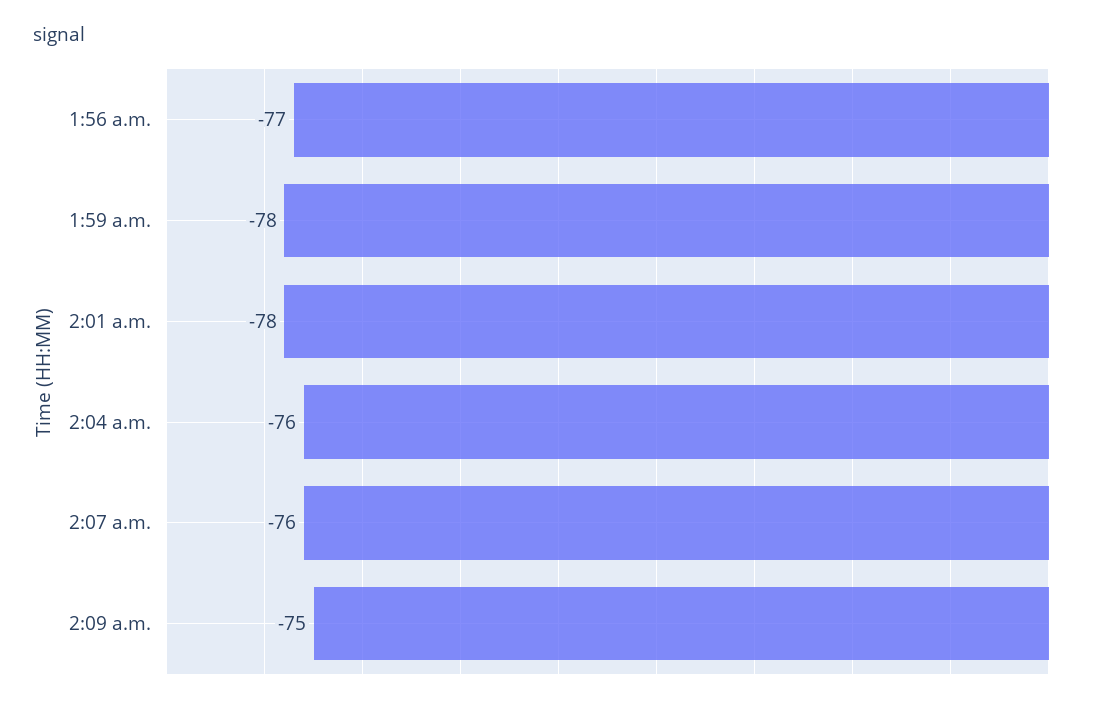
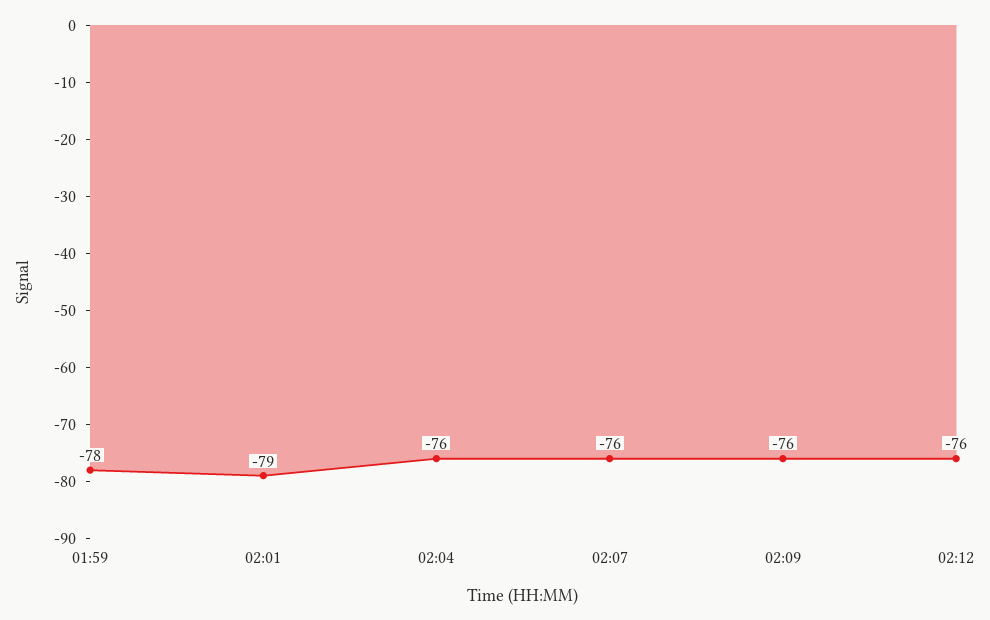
1:56 a.m.: -77 -> none
2:01 a.m.: -78 -> -79
2:09 a.m.: -75 -> -76
02:12: none -> -76

